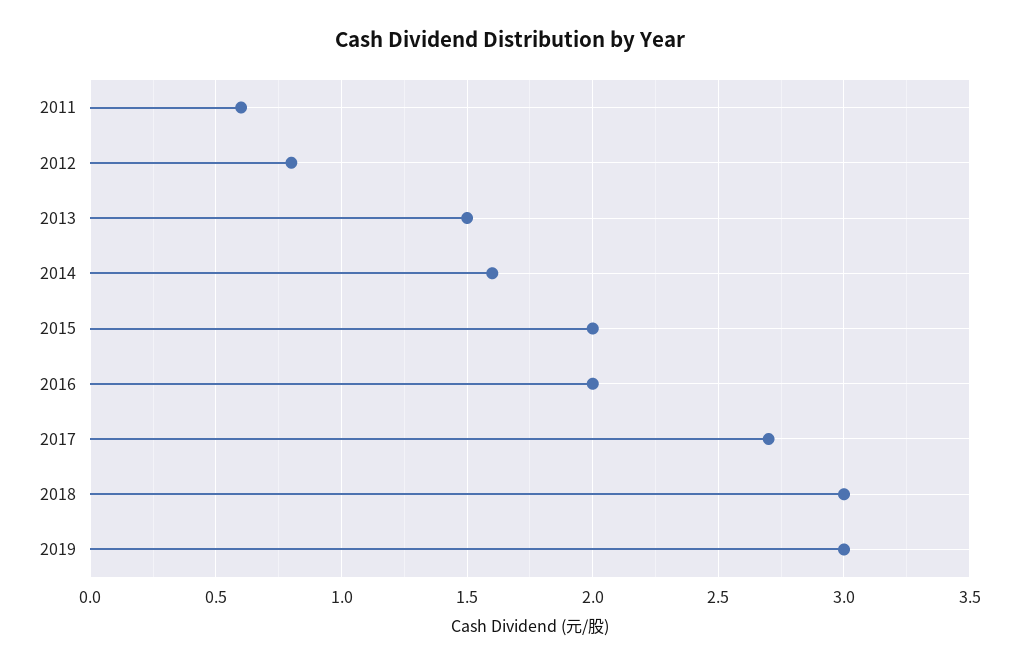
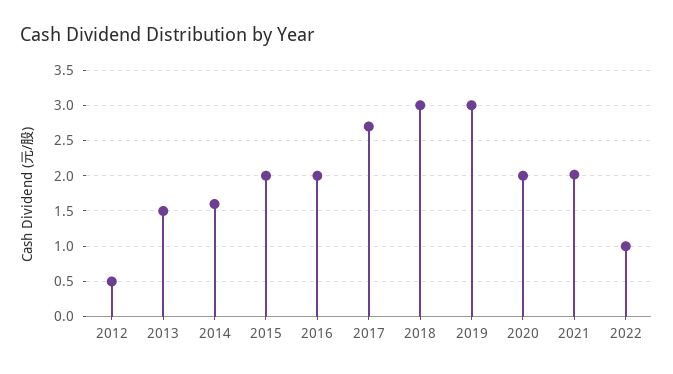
2011: 0.6 -> none
2012: 0.8 -> 0.5
2020: none -> 2
2021: none -> 2
2022: none -> 1

